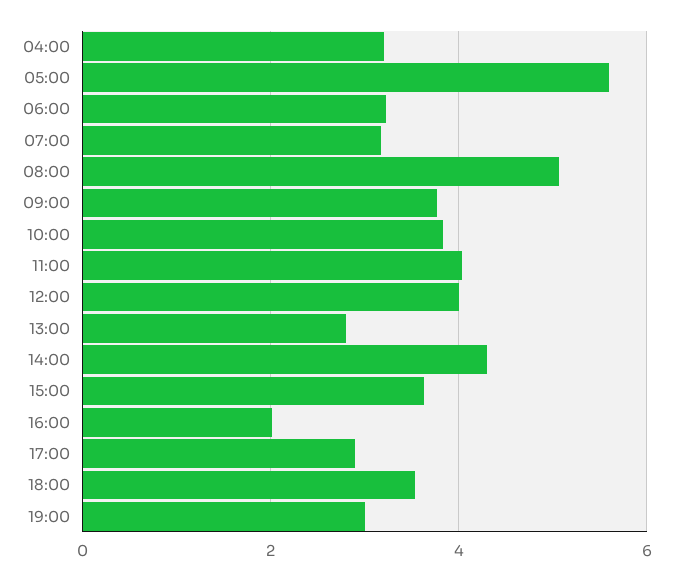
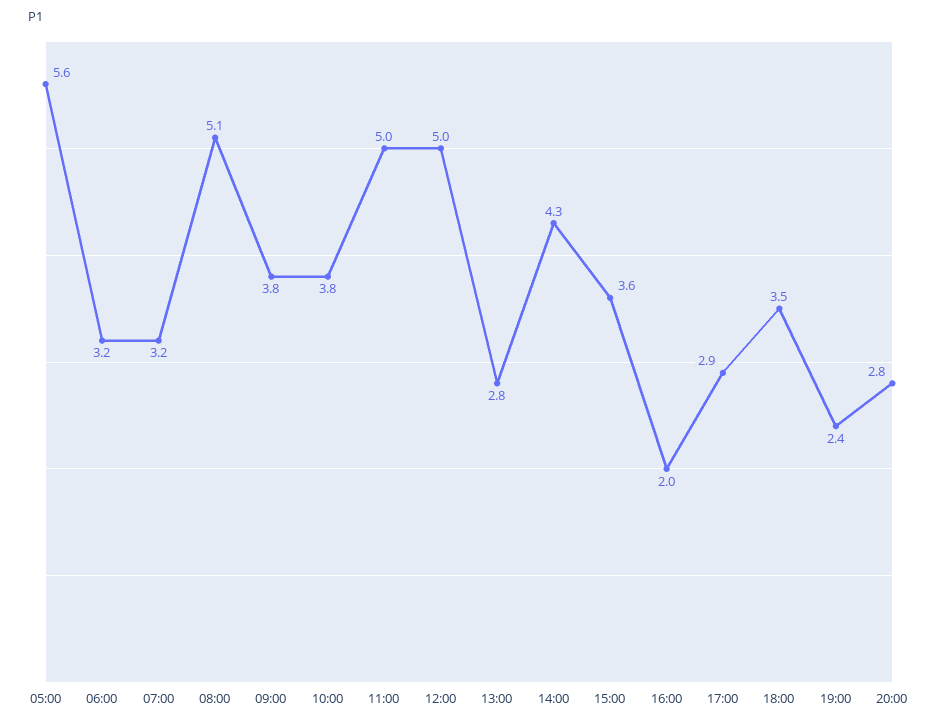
04:00: 3.2 -> none
11:00: 4 -> 5
12:00: 4 -> 5
19:00: 3 -> 2.4
20:00: none -> 2.8

